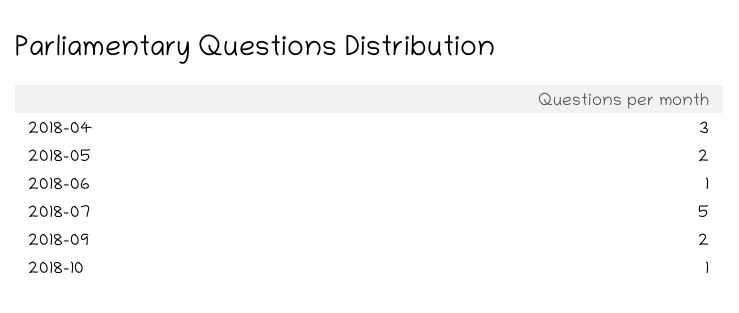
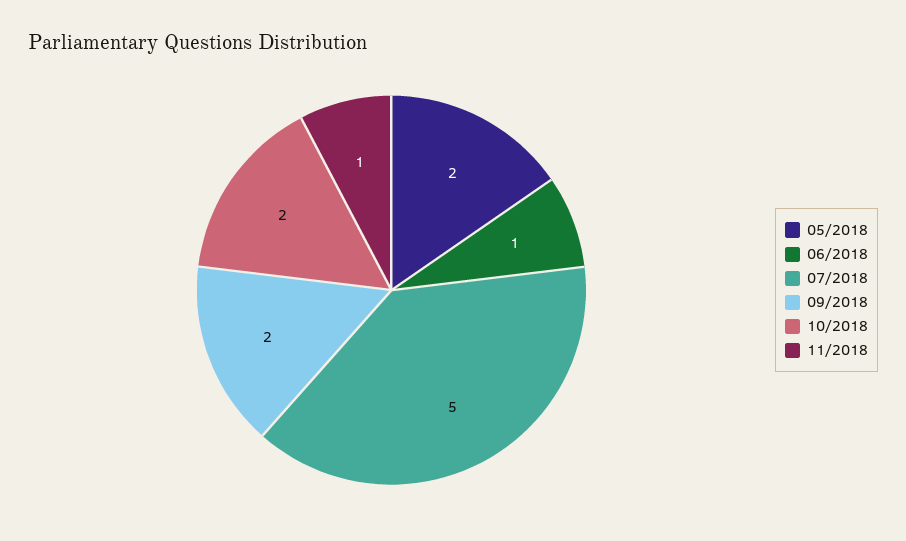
2018-04: 3 -> none
2018-10: 1 -> 2
11/2018: none -> 1

